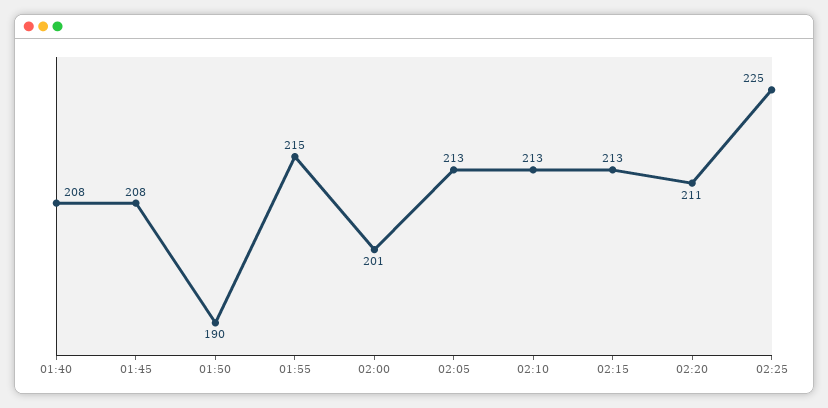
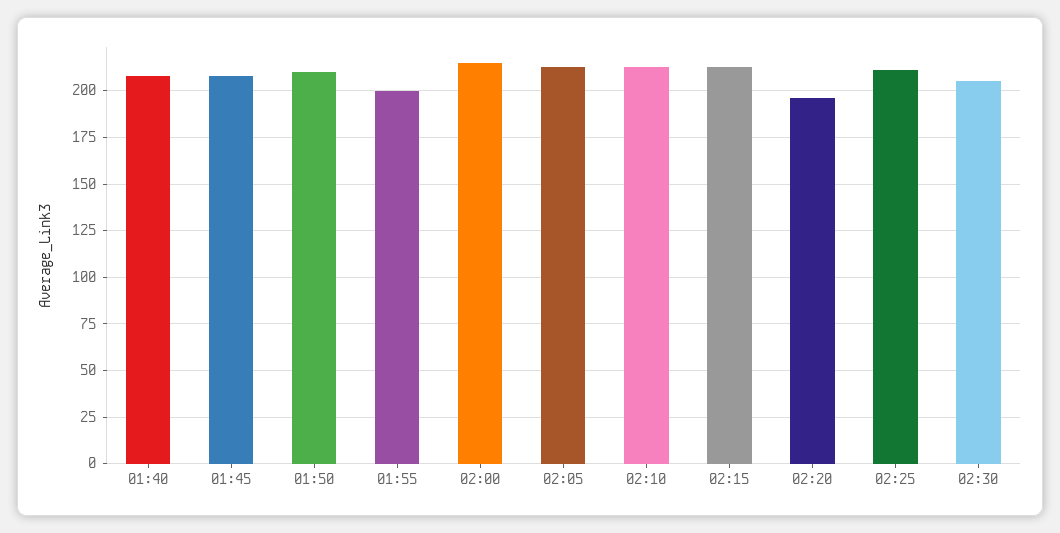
01:50: 190 -> 210
01:55: 215 -> 200
02:00: 201 -> 215
02:20: 211 -> 195
02:25: 225 -> 210
02:30: none -> 205

